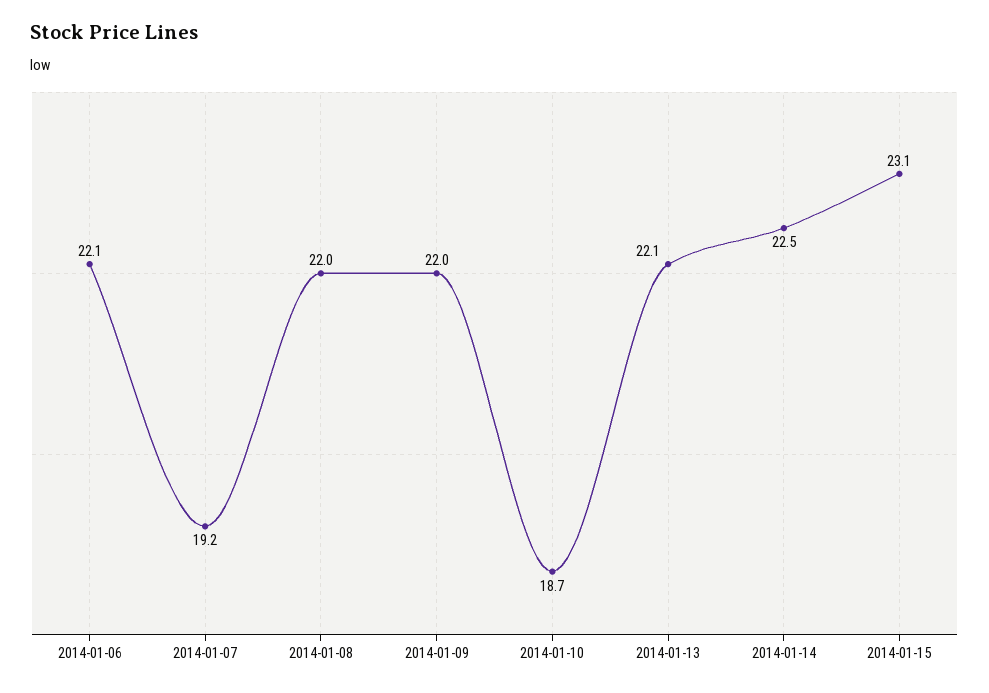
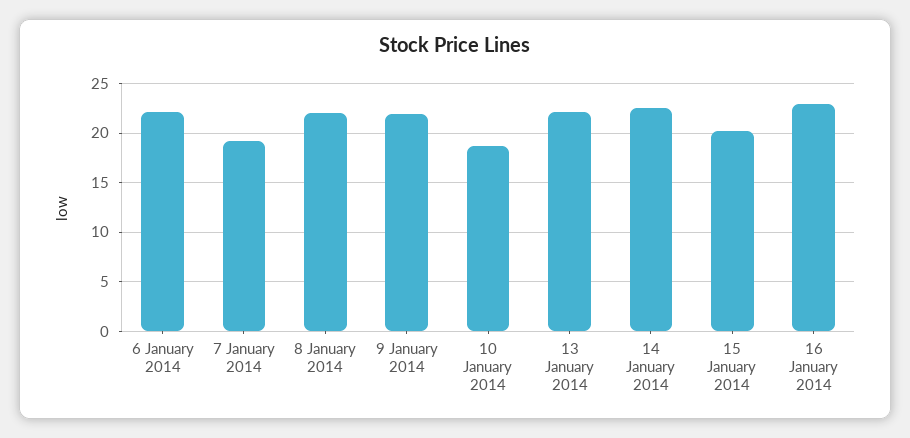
2014-01-15: 23.1 -> 20
16 January 2014: none -> 23

